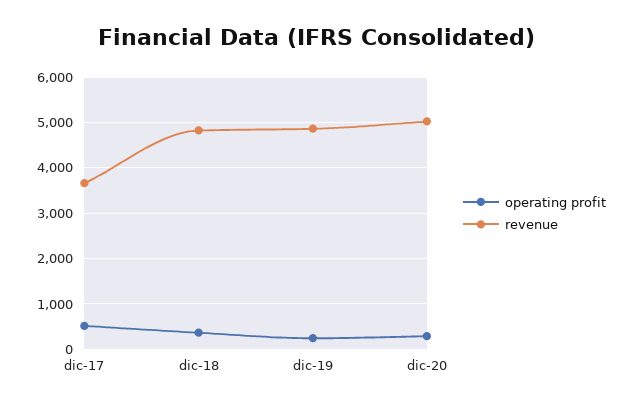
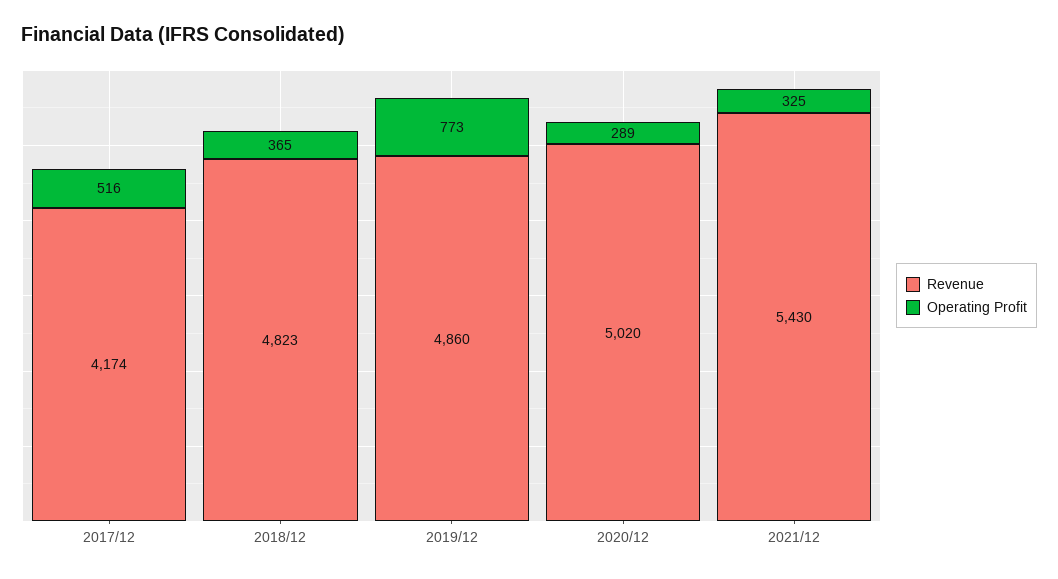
revenue, dic-17: 3600 -> 4174
operating profit, dic-19: 200 -> 773
revenue, 2021/12: none -> 5430
operating profit, 2021/12: none -> 325

